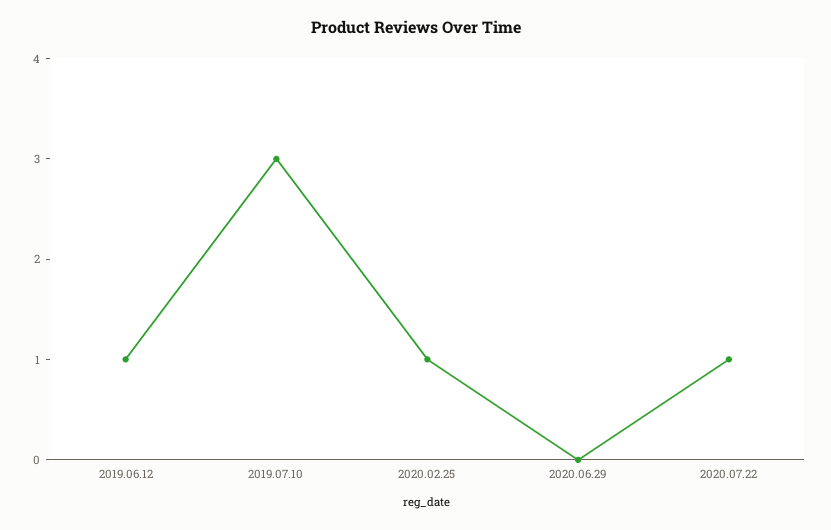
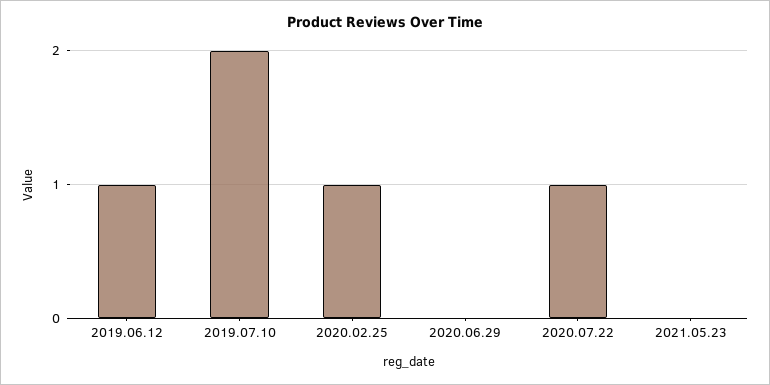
2019.07.10: 3 -> 2
2021.05.23: none -> 0

